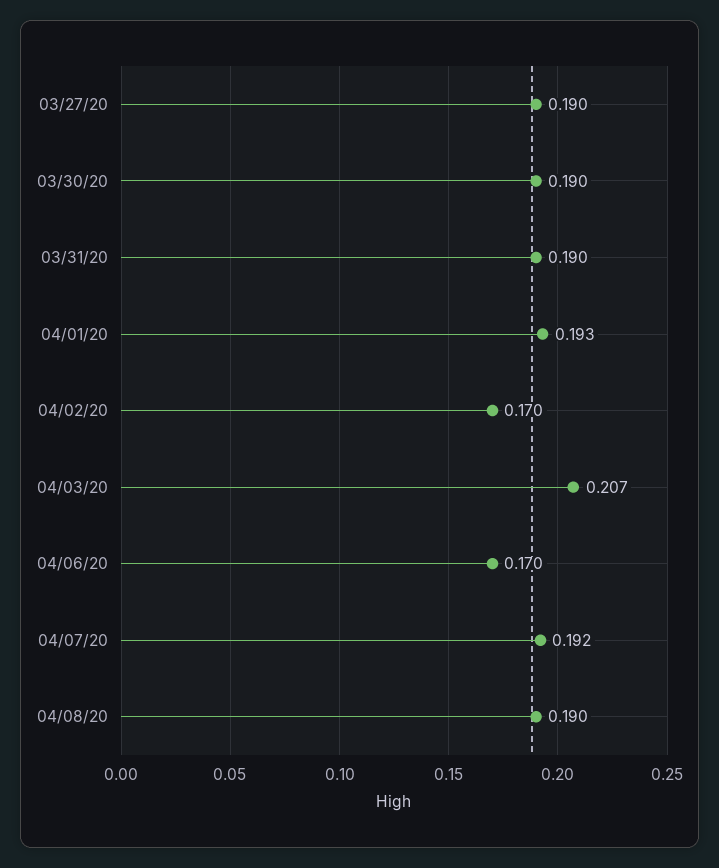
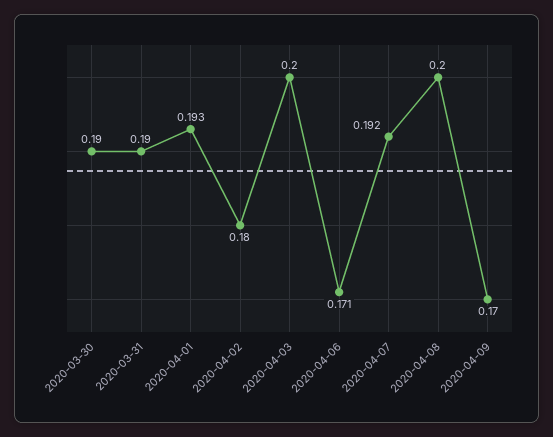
03/27/20: 0.19 -> none
04/02/20: 0.17 -> 0.18
04/03/20: 0.207 -> 0.2
04/06/20: 0.17 -> 0.171
04/08/20: 0.19 -> 0.2
2020-04-09: none -> 0.17

